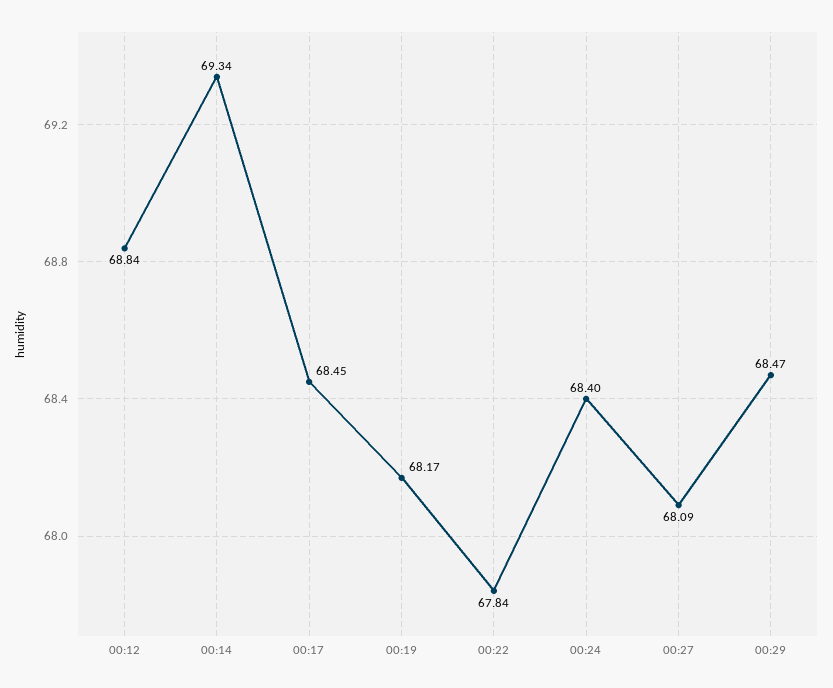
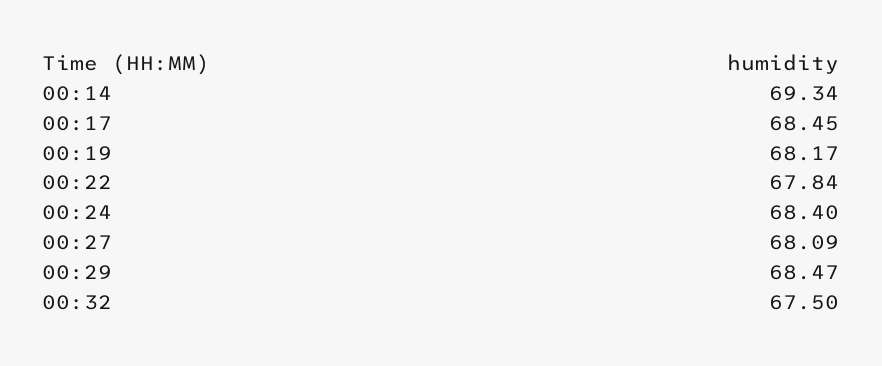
00:12: 68.84 -> none
00:32: none -> 67.5

